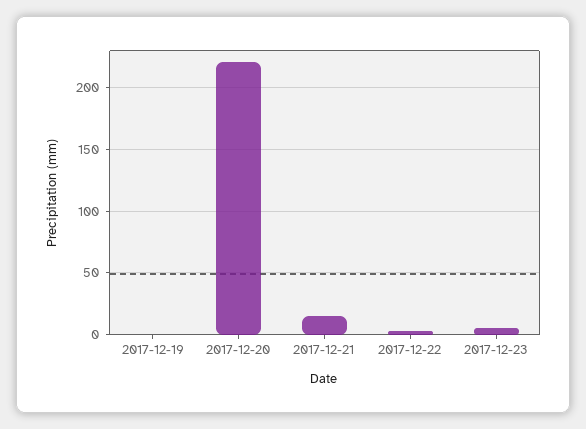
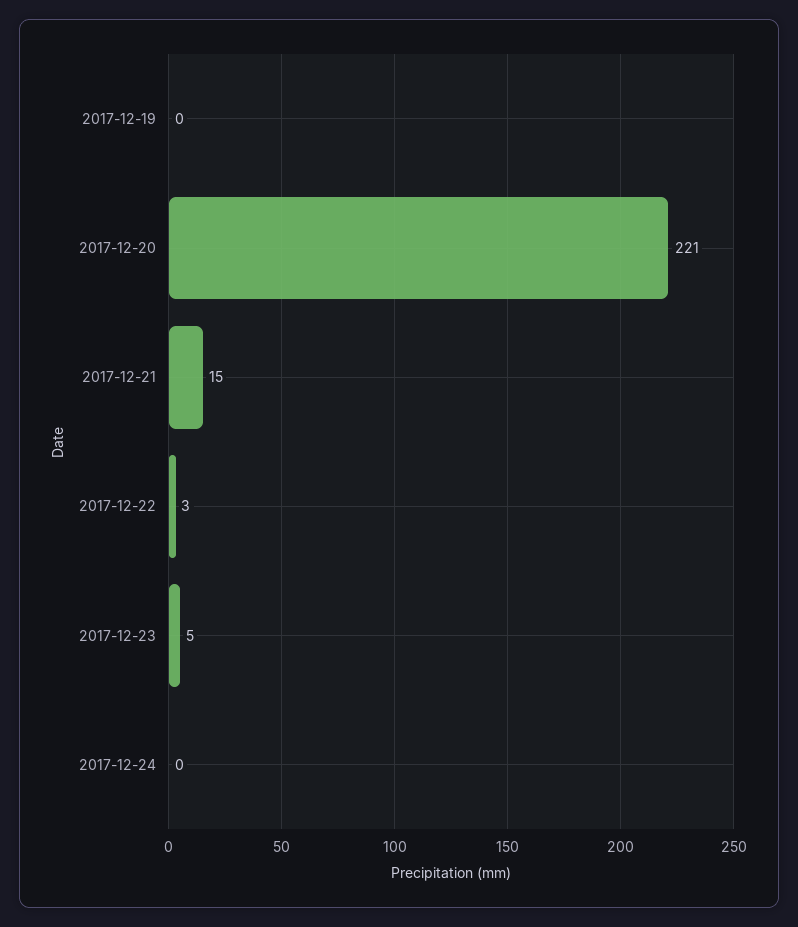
2017-12-24: none -> 0

